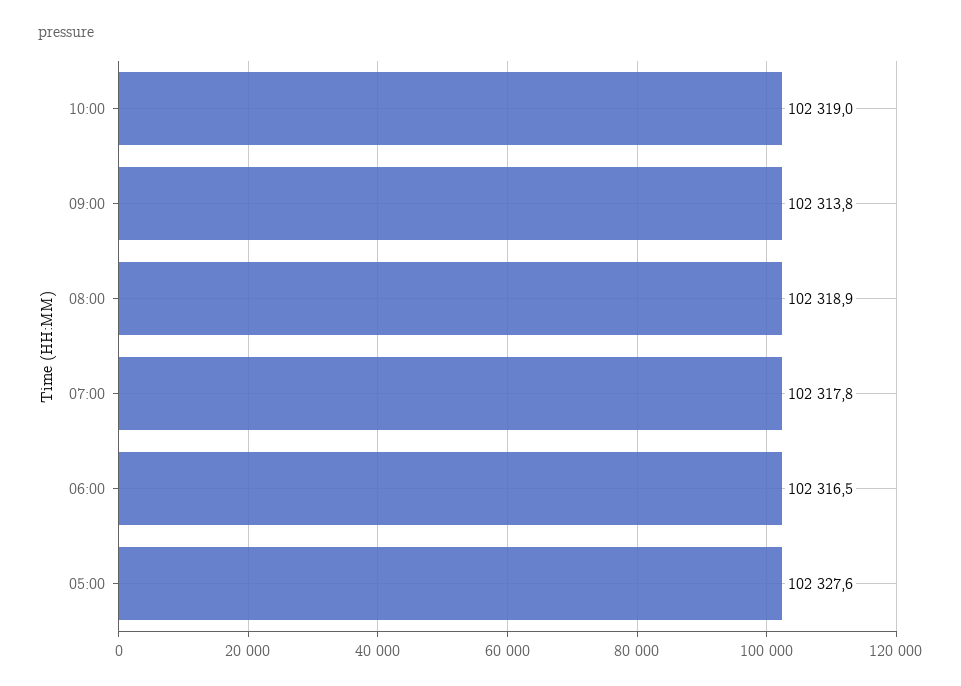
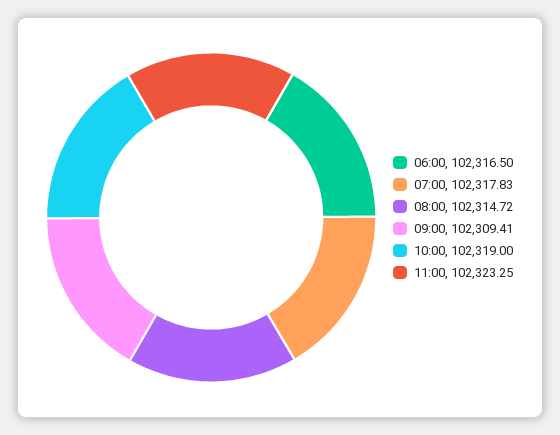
09:00: 102313.8 -> 102309.41
08:00: 102318.9 -> 102314.72
05:00: 102327.6 -> none
11:00: none -> 102323.25

